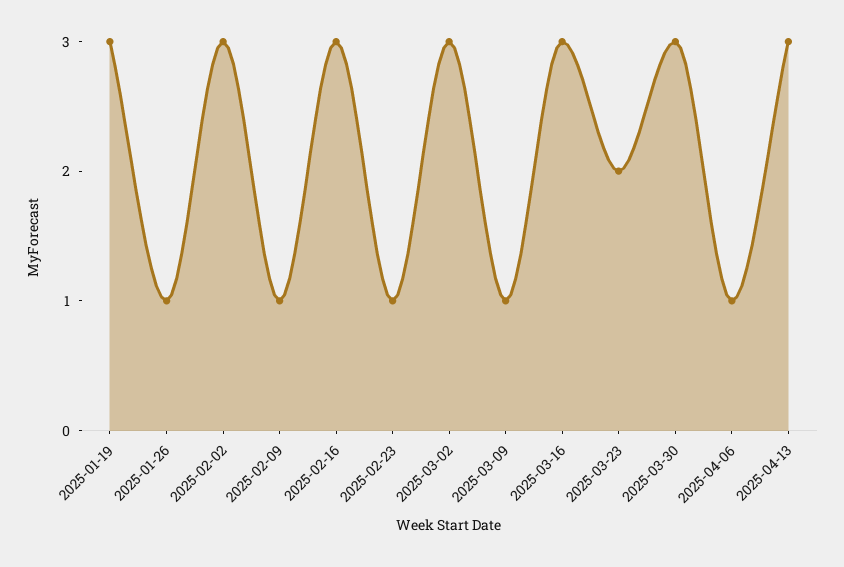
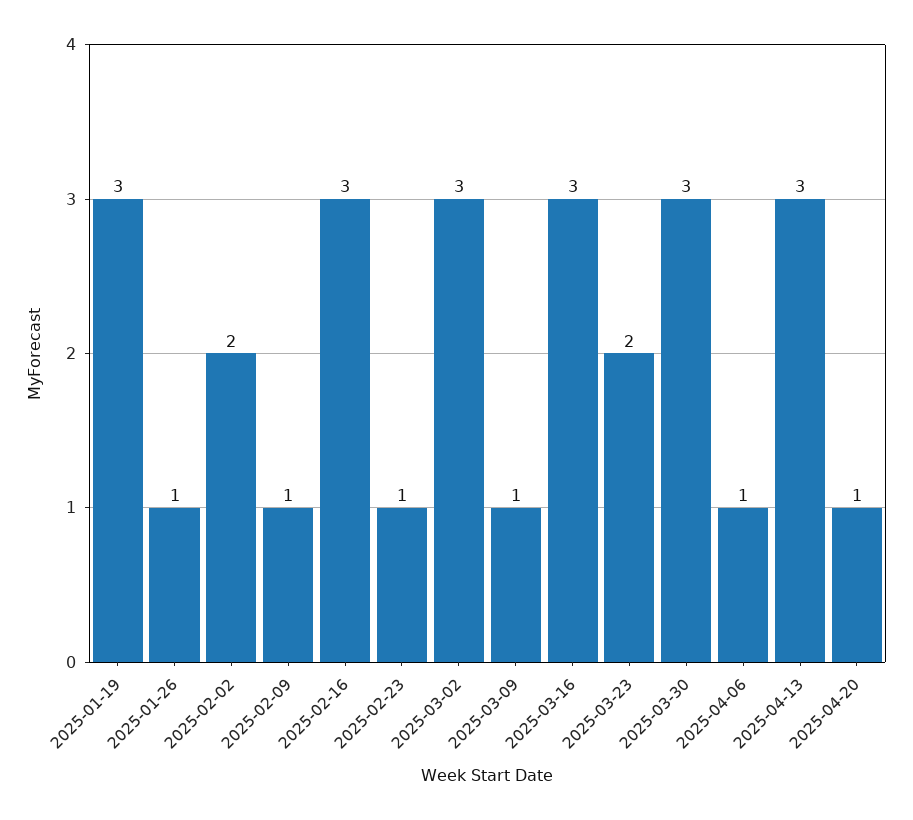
2025-02-02: 3 -> 2
2025-04-20: none -> 1

